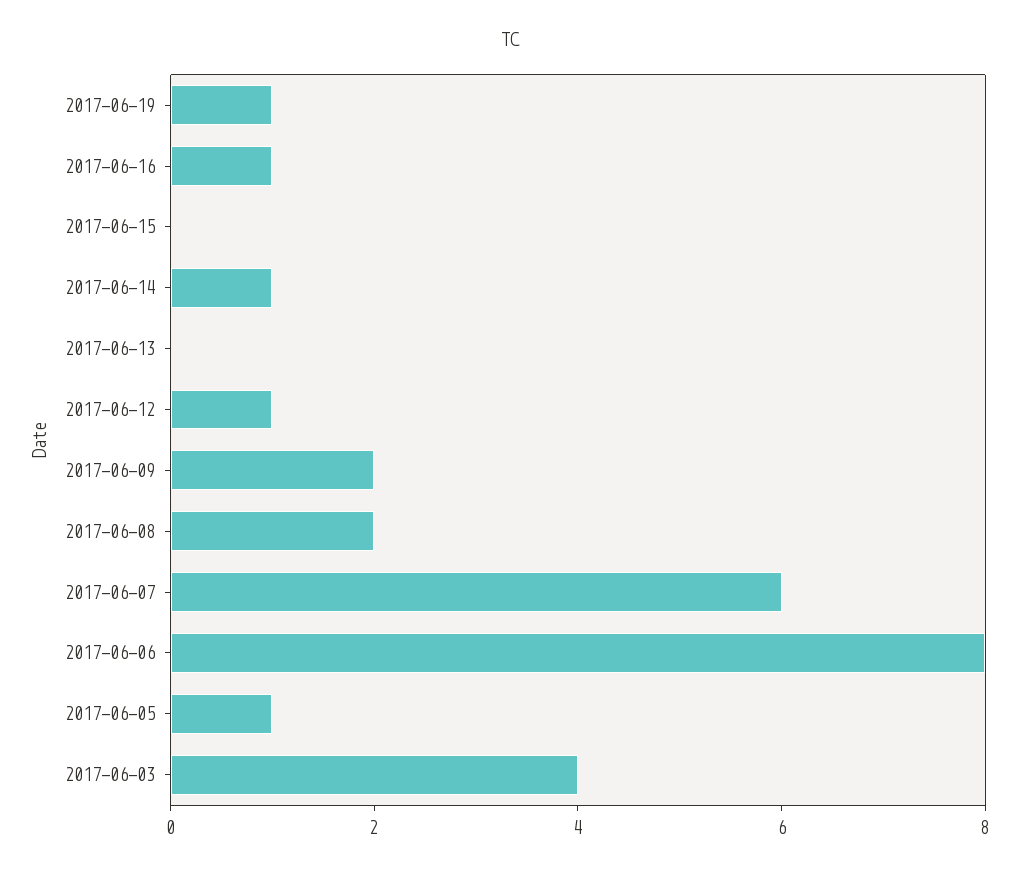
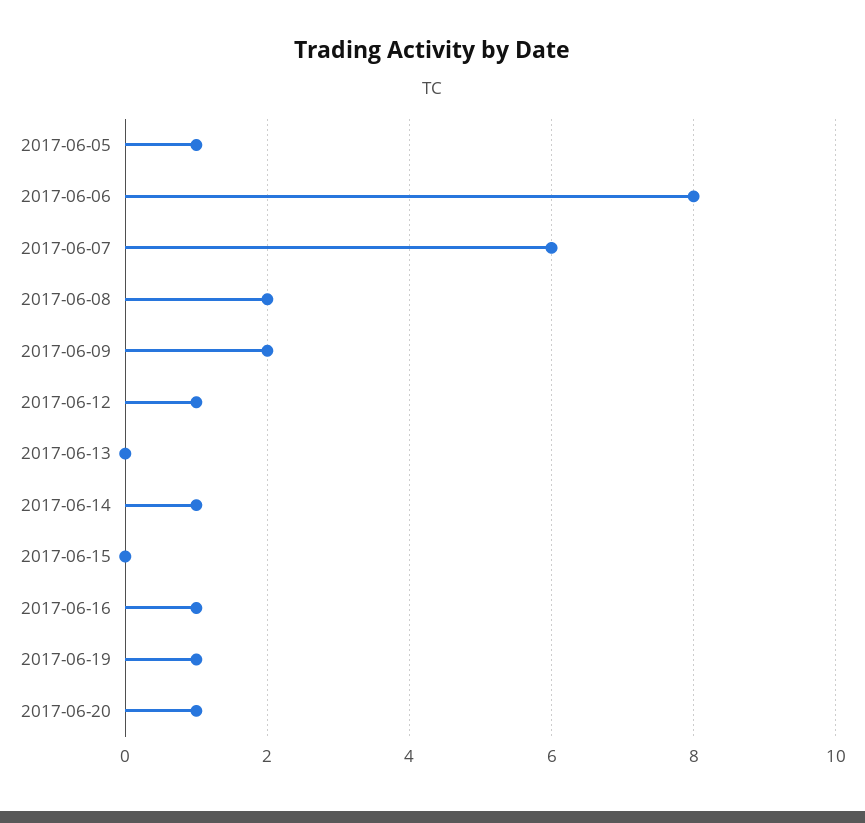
2017-06-03: 4 -> none
2017-06-20: none -> 1

